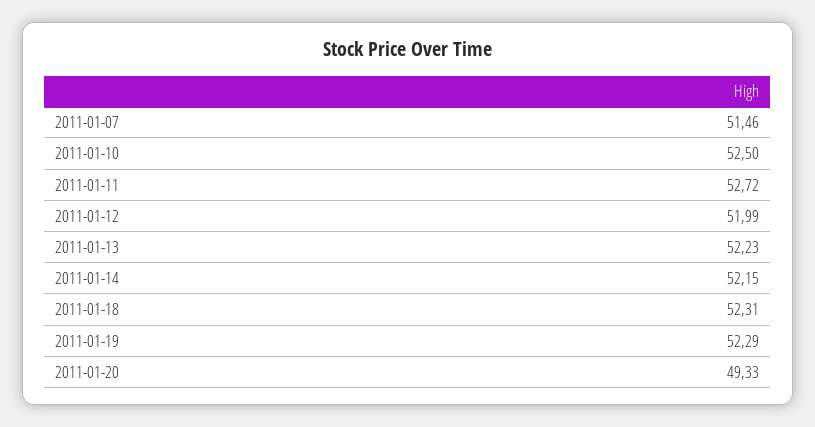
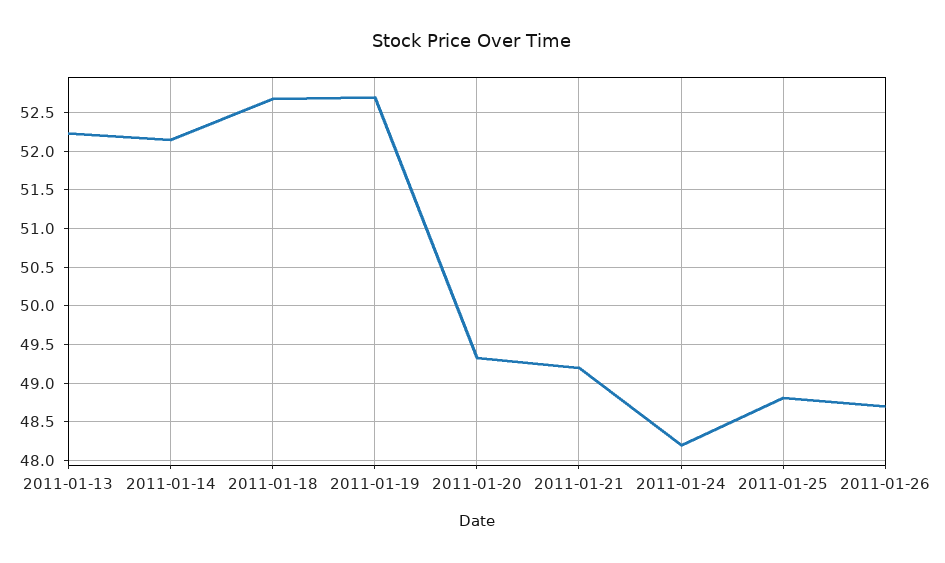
2011-01-07: 51.46 -> none
2011-01-10: 52.5 -> none
2011-01-11: 52.72 -> none
2011-01-12: 51.99 -> none
2011-01-18: 52.31 -> 52.7
2011-01-19: 52.29 -> 52.7
2011-01-21: none -> 49.2
2011-01-24: none -> 48.2
2011-01-25: none -> 48.8
2011-01-26: none -> 48.7

